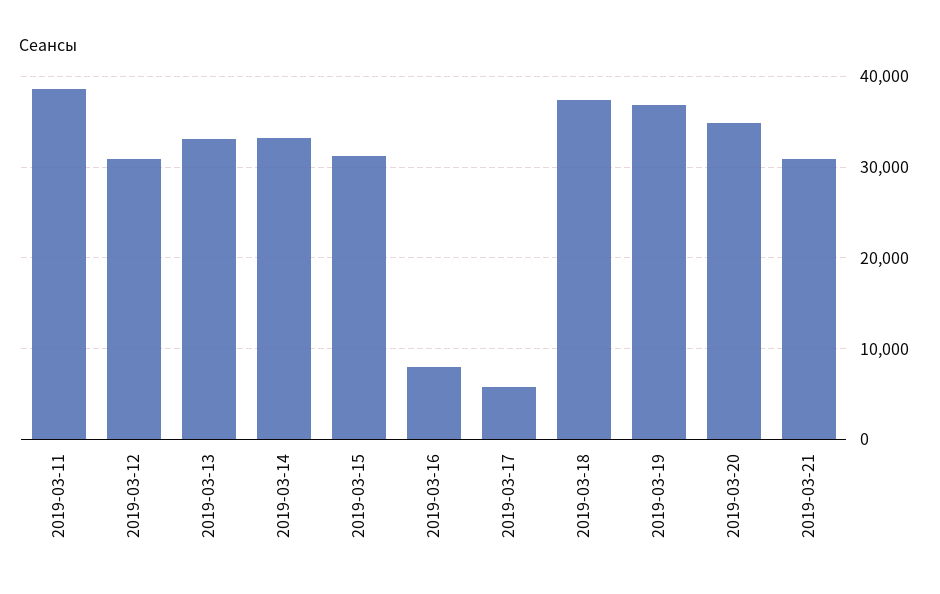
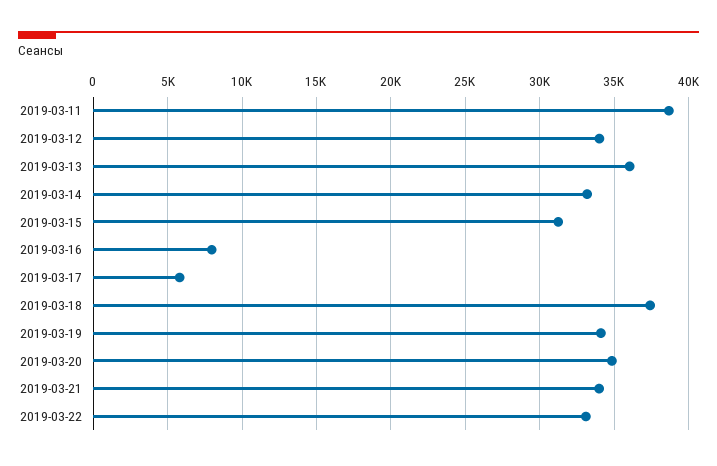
2019-03-12: 31000 -> 34000
2019-03-13: 33000 -> 36000
2019-03-19: 37000 -> 34000
2019-03-21: 31000 -> 34000
2019-03-22: none -> 33000

